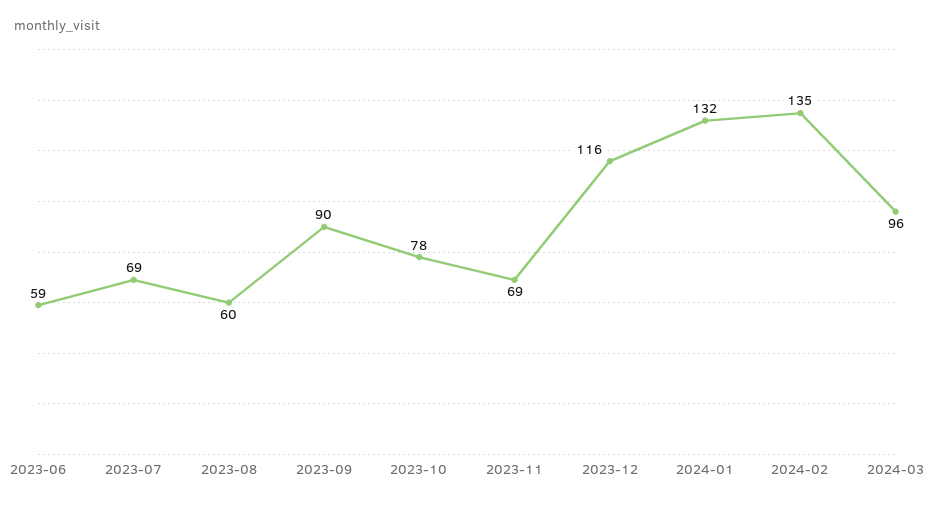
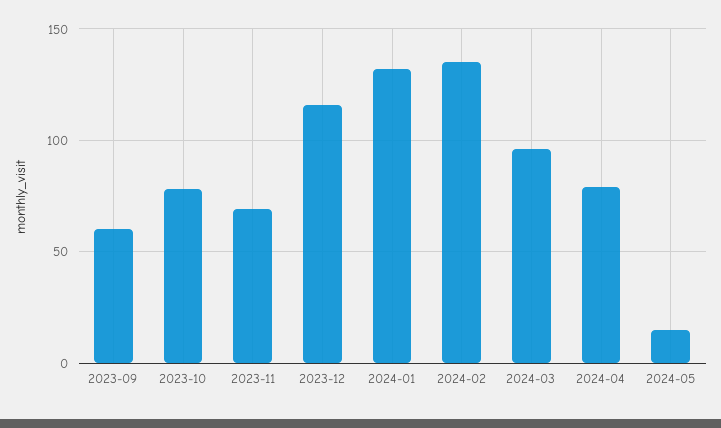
2023-06: 59 -> none
2023-07: 69 -> none
2023-08: 60 -> none
2023-09: 90 -> 60
2024-04: none -> 80
2024-05: none -> 15

